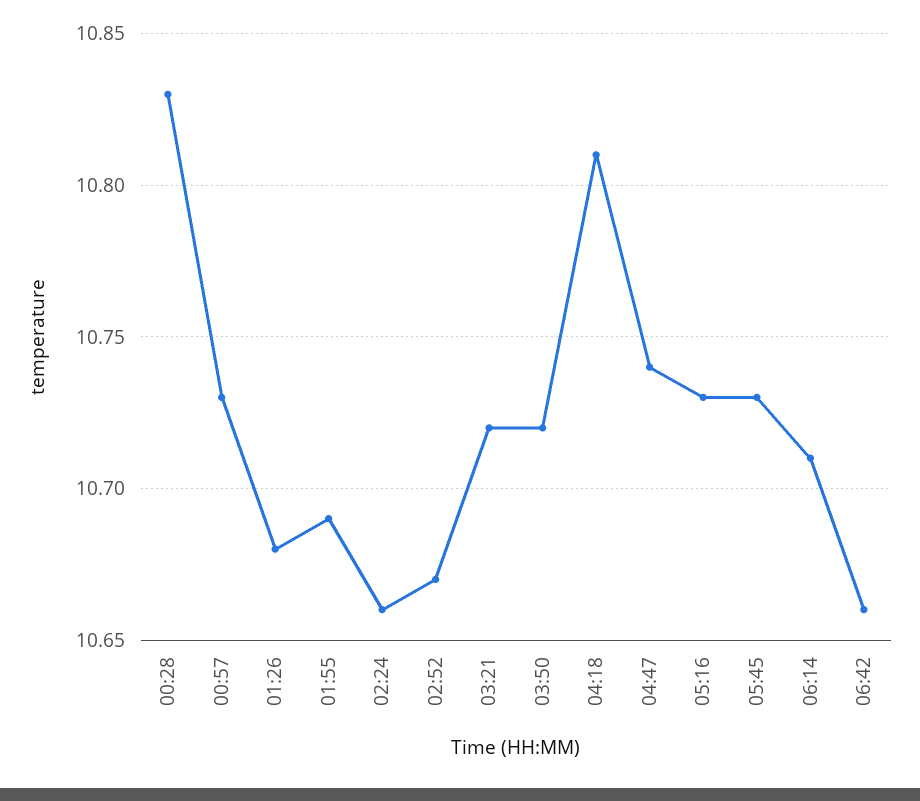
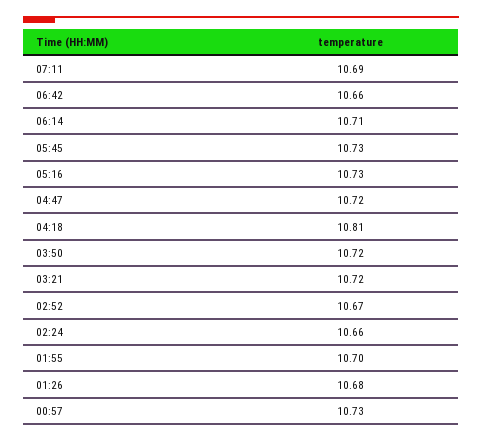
00:28: 10.83 -> none
01:55: 10.69 -> 10.7
04:47: 10.74 -> 10.72
07:11: none -> 10.69

